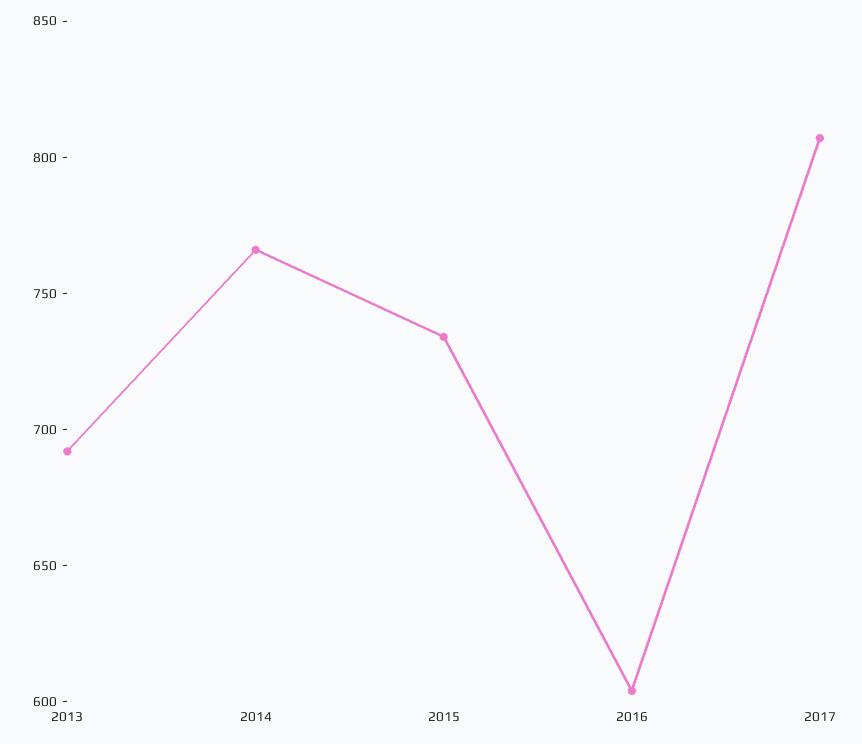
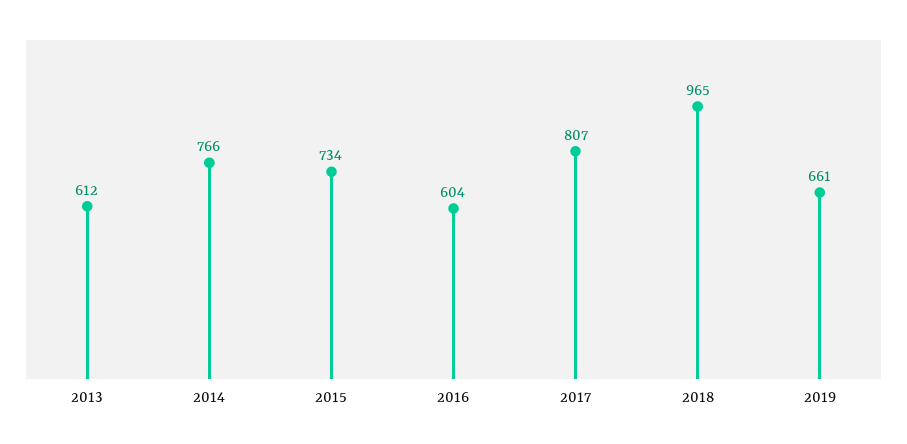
2013: 690 -> 612
2018: none -> 965
2019: none -> 661

